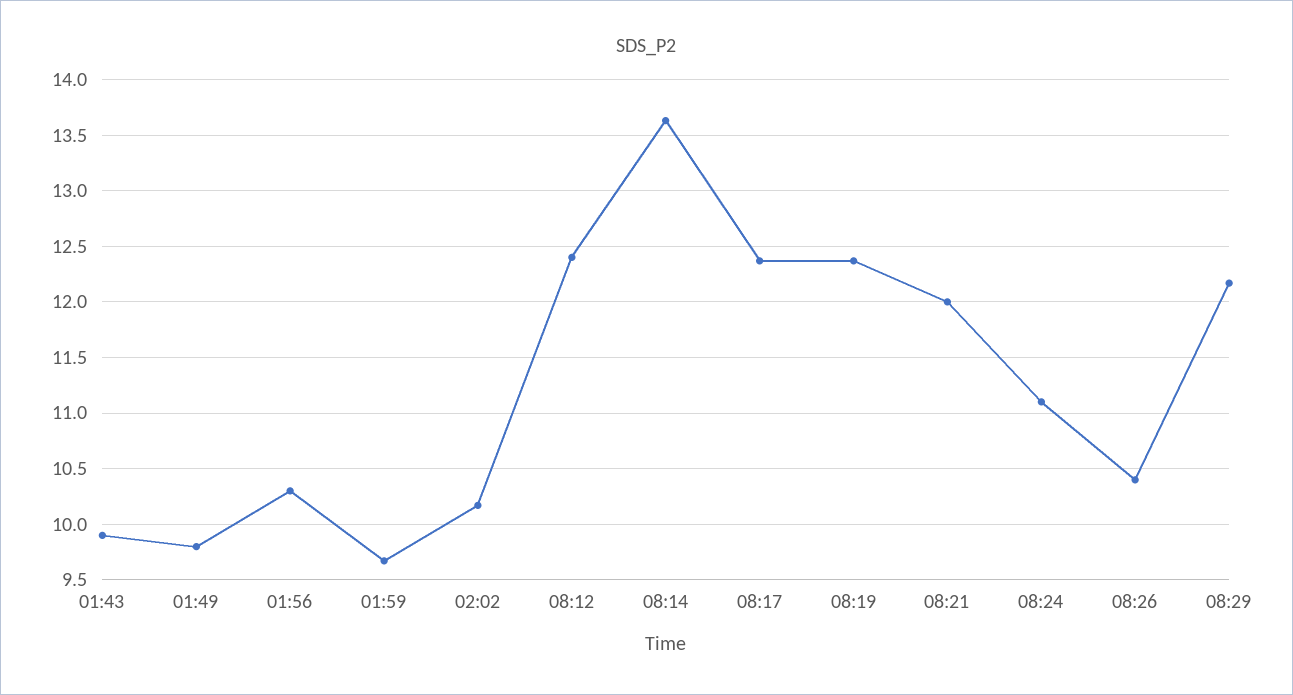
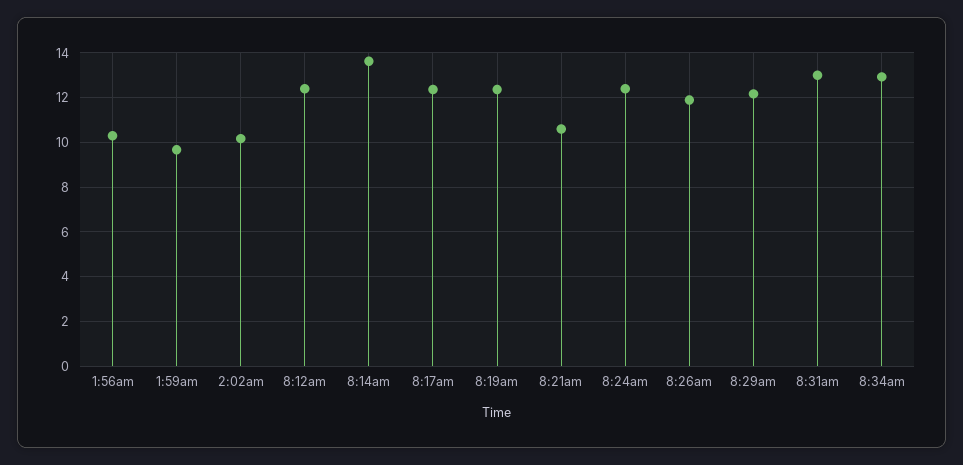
01:43: 9.9 -> none
01:49: 9.8 -> none
08:21: 12 -> 10.5
08:24: 11.1 -> 12.5
08:26: 10.4 -> 12
8:31am: none -> 13
8:34am: none -> 13

